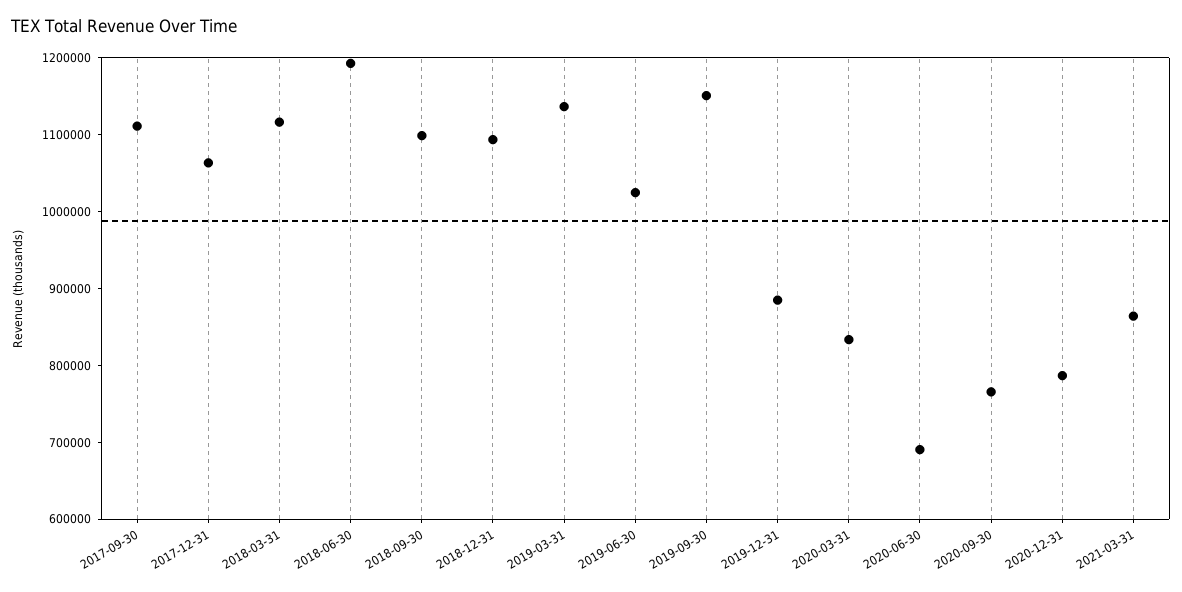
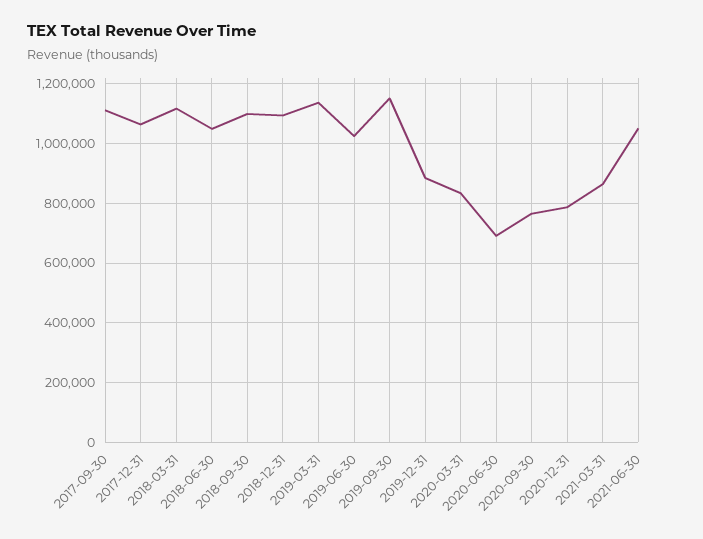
2018-06-30: 1200000 -> 1050000
2021-06-30: none -> 1050000

